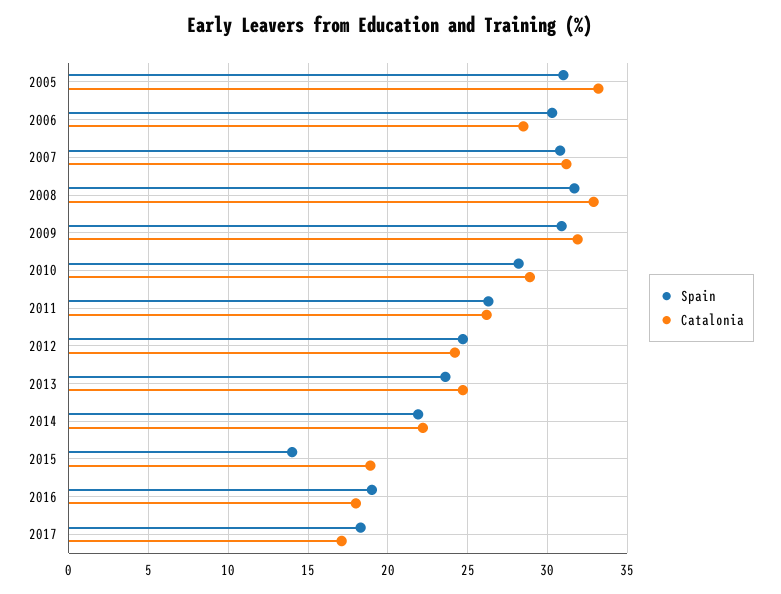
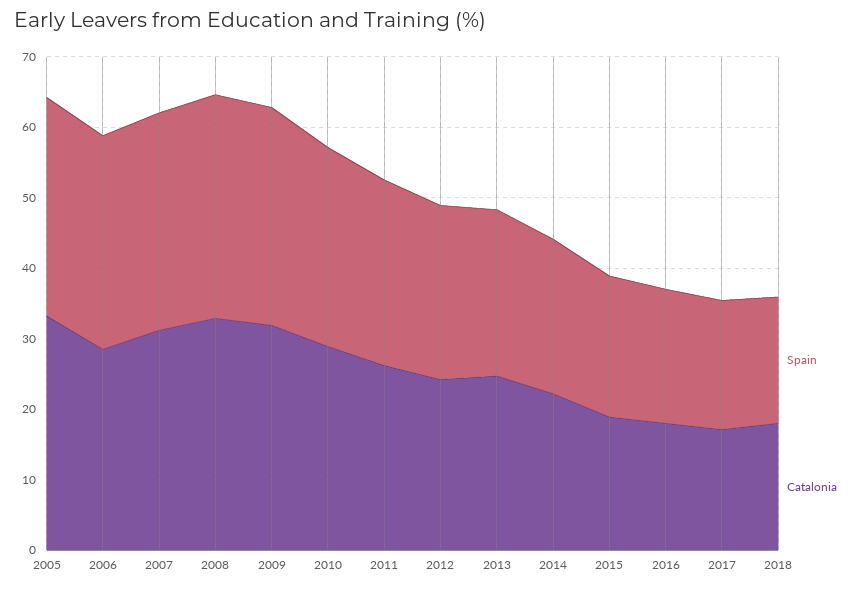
Spain, 2015: 14 -> 20
Spain, 2018: none -> 18
Catalonia, 2018: none -> 18

